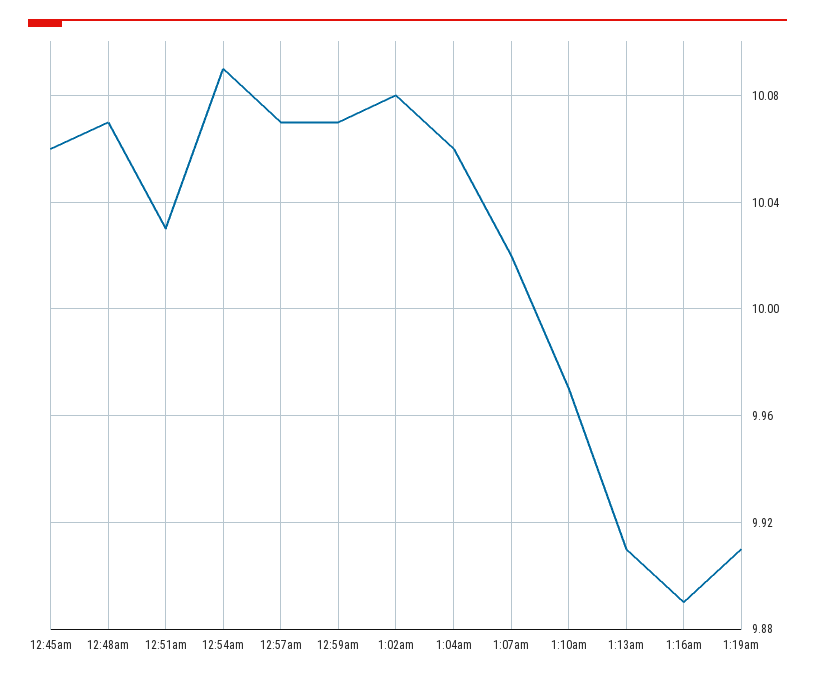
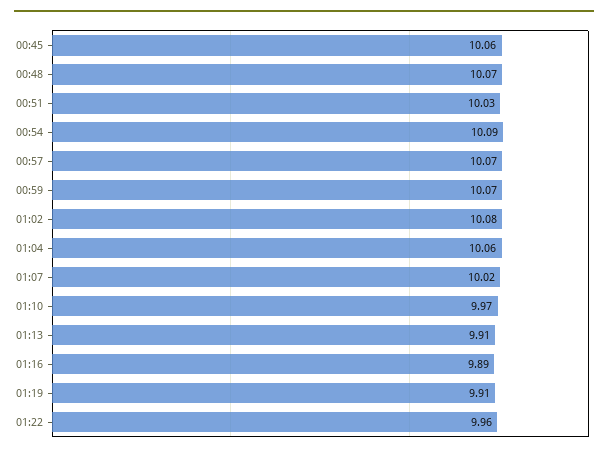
01:22: none -> 9.96

